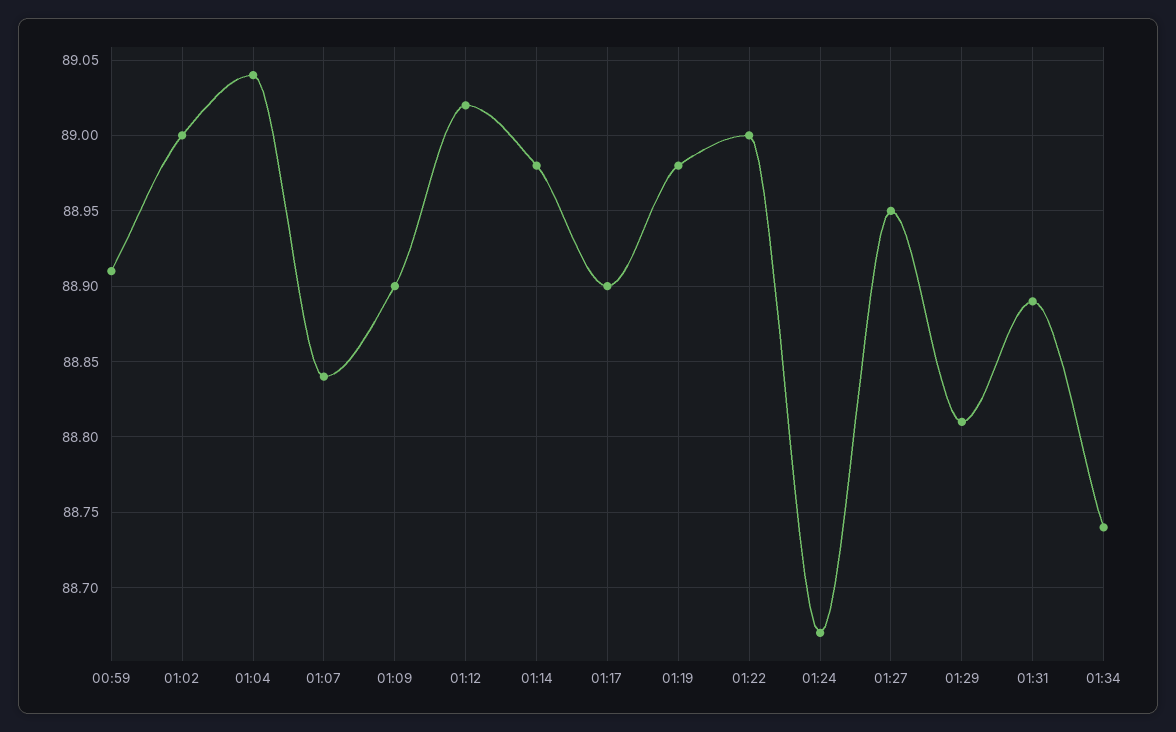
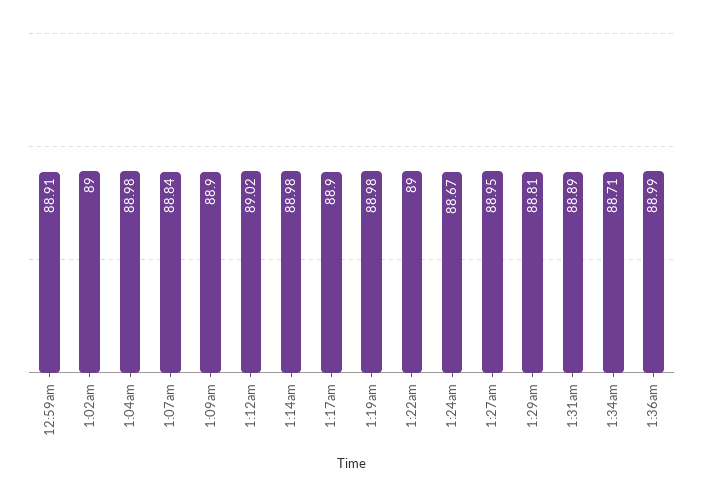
01:04: 89.04 -> 88.98
01:34: 88.74 -> 88.71
1:36am: none -> 88.99

